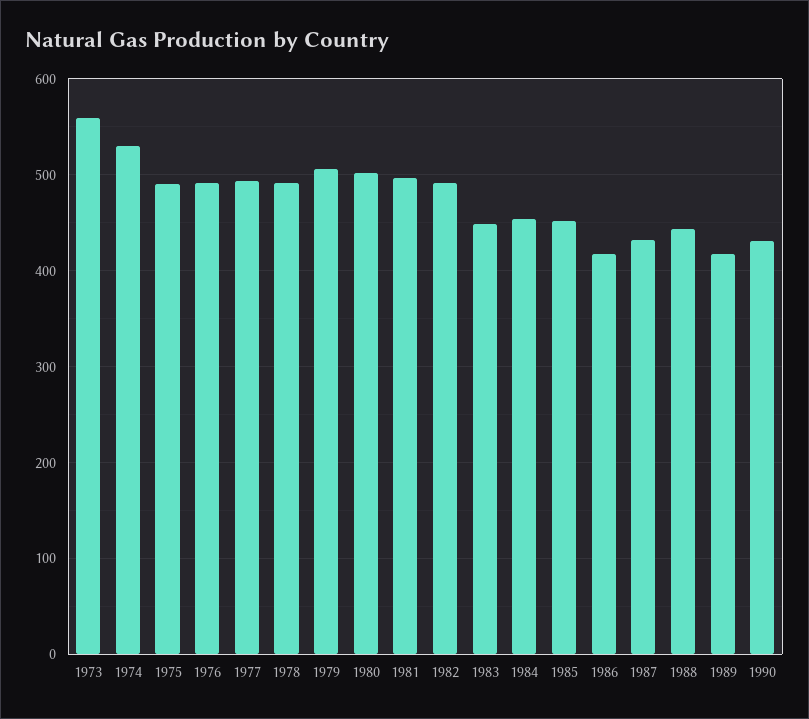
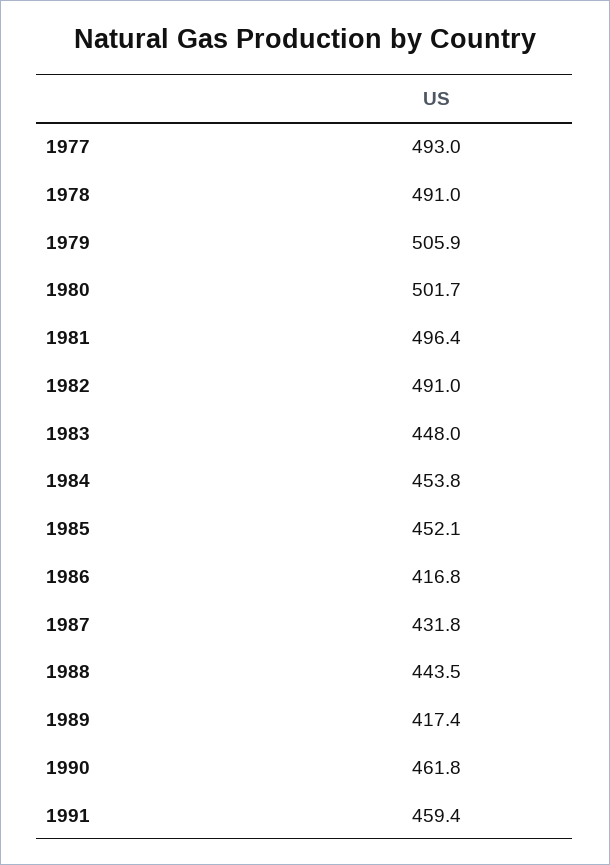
1973: 560 -> none
1974: 530 -> none
1975: 490 -> none
1976: 490 -> none
1990: 430 -> 461.8
1991: none -> 459.4

